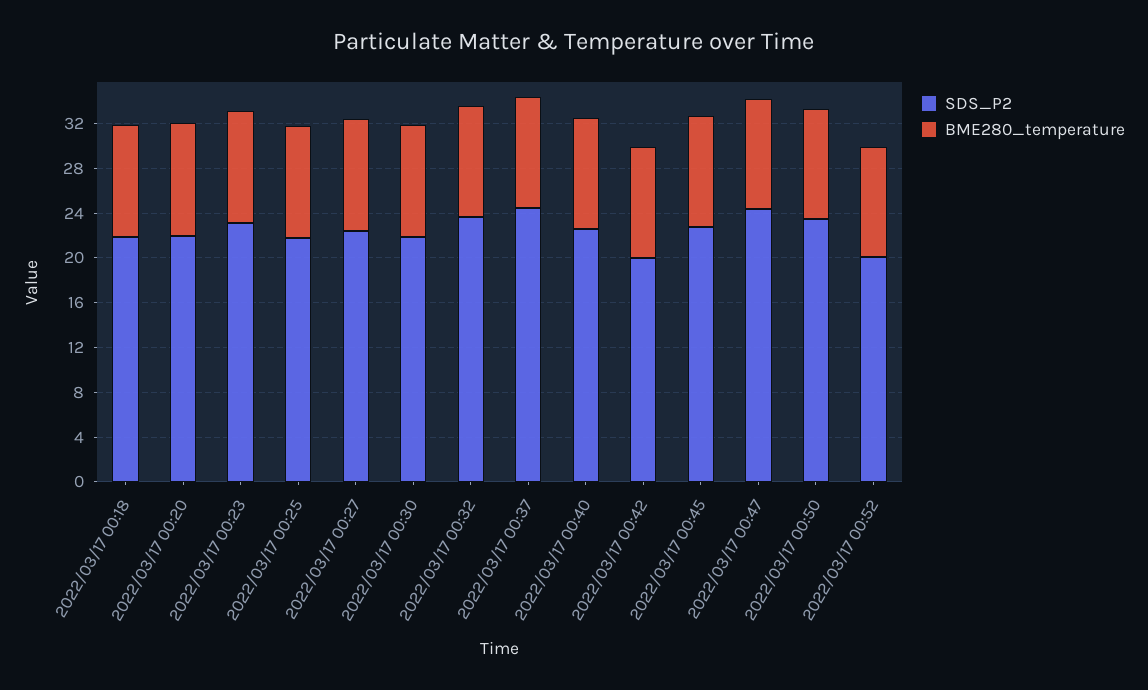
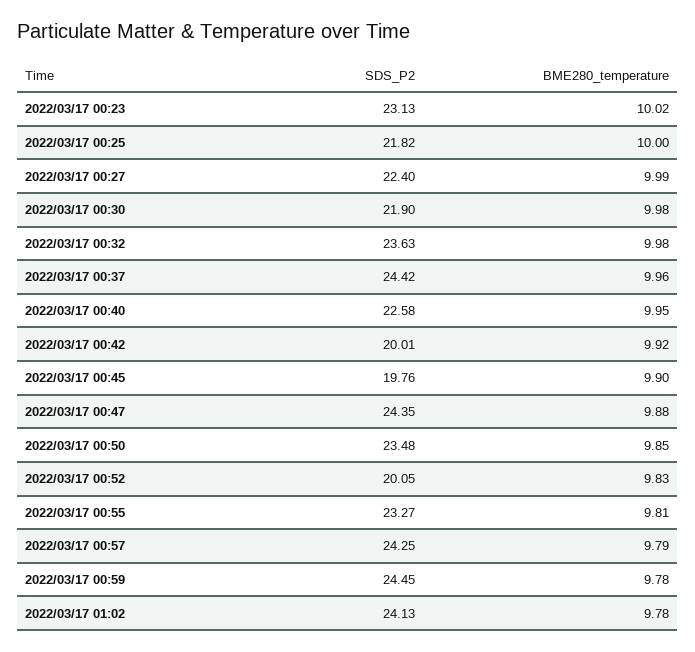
SDS_P2, 2022/03/17 00:18: 22 -> none
BME280_temperature, 2022/03/17 00:18: 10 -> none
SDS_P2, 2022/03/17 00:20: 22 -> none
BME280_temperature, 2022/03/17 00:20: 10 -> none
SDS_P2, 2022/03/17 00:45: 23 -> 19.76
SDS_P2, 2022/03/17 00:55: none -> 23.27
BME280_temperature, 2022/03/17 00:55: none -> 9.81
SDS_P2, 2022/03/17 00:57: none -> 24.25
BME280_temperature, 2022/03/17 00:57: none -> 9.79
SDS_P2, 2022/03/17 00:59: none -> 24.45
BME280_temperature, 2022/03/17 00:59: none -> 9.78
SDS_P2, 2022/03/17 01:02: none -> 24.13
BME280_temperature, 2022/03/17 01:02: none -> 9.78

